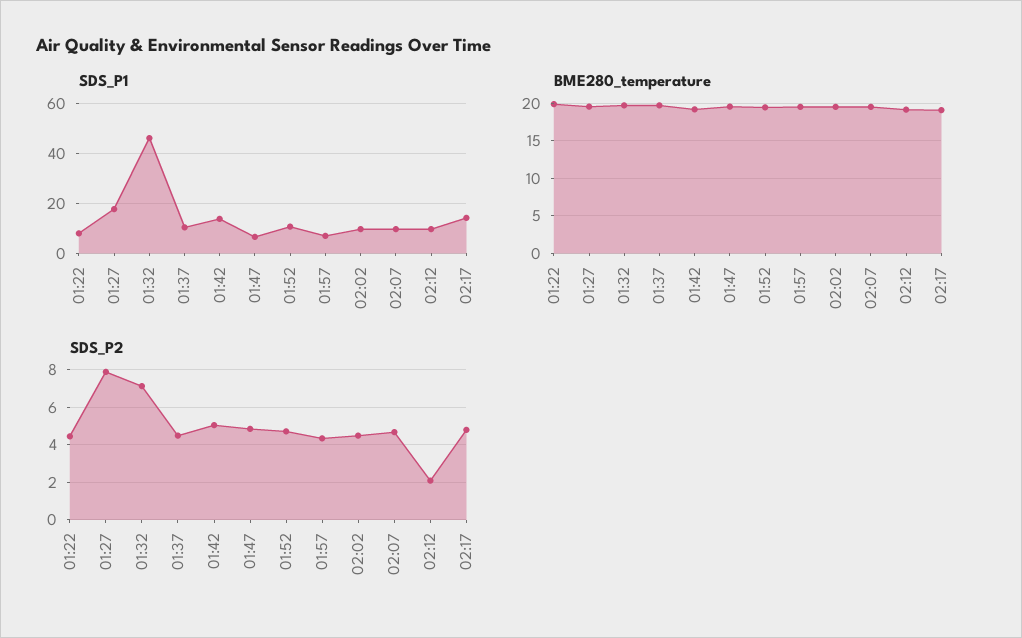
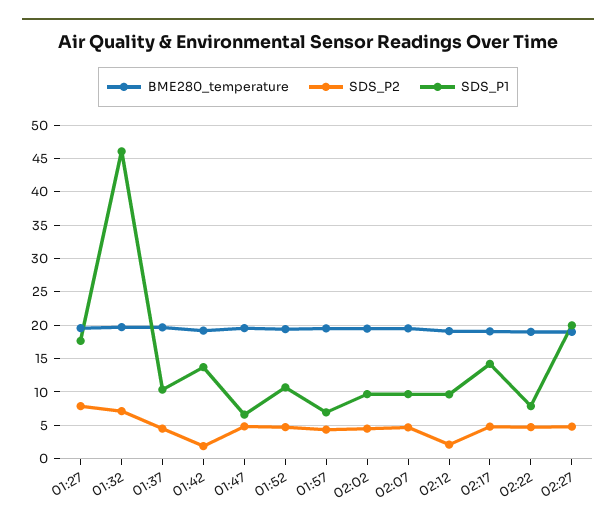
SDS_P1, 01:22: 7.5 -> none
BME280_temperature, 01:22: 20 -> none
SDS_P2, 01:22: 4.5 -> none
SDS_P2, 01:42: 5 -> 2
BME280_temperature, 02:22: none -> 19
SDS_P2, 02:22: none -> 5
SDS_P1, 02:22: none -> 8
BME280_temperature, 02:27: none -> 19
SDS_P2, 02:27: none -> 5
SDS_P1, 02:27: none -> 20

